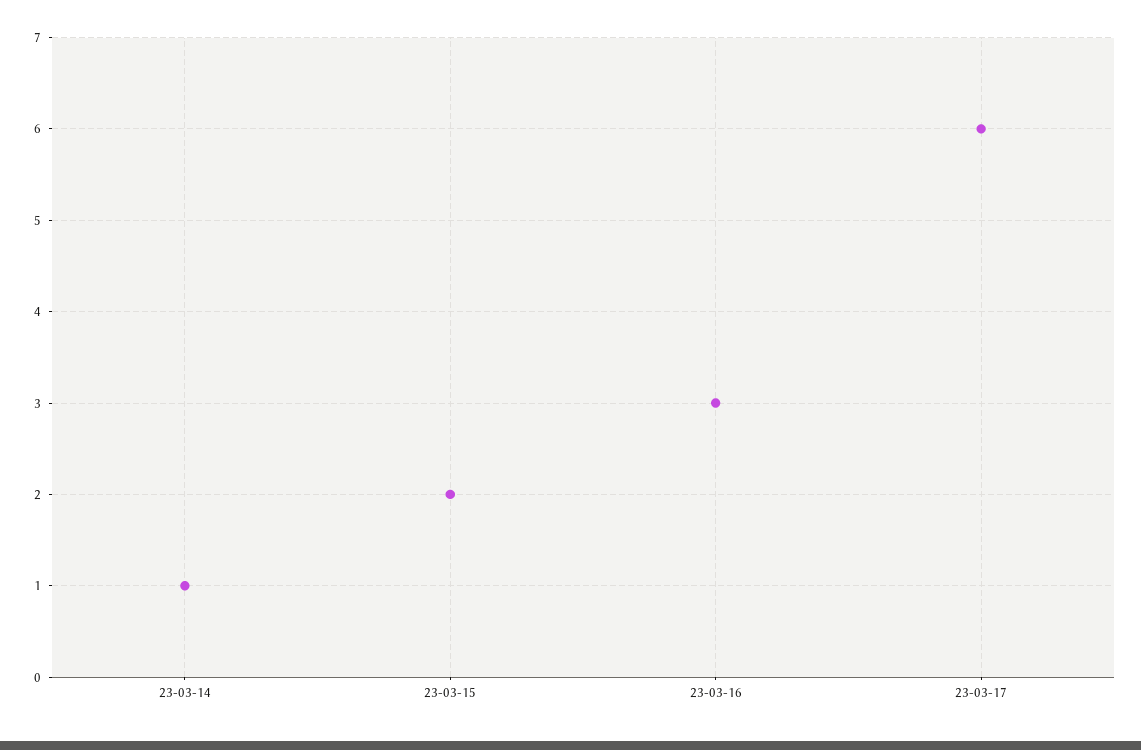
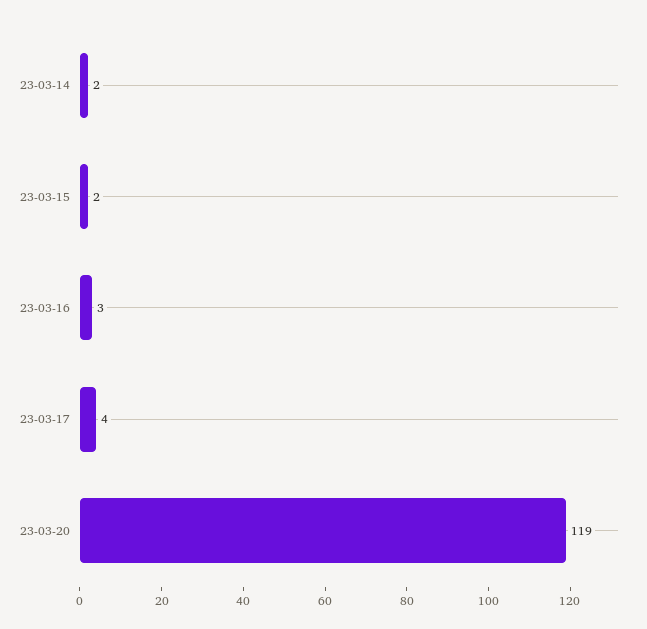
23-03-14: 1 -> 2
23-03-17: 6 -> 4
23-03-20: none -> 119

